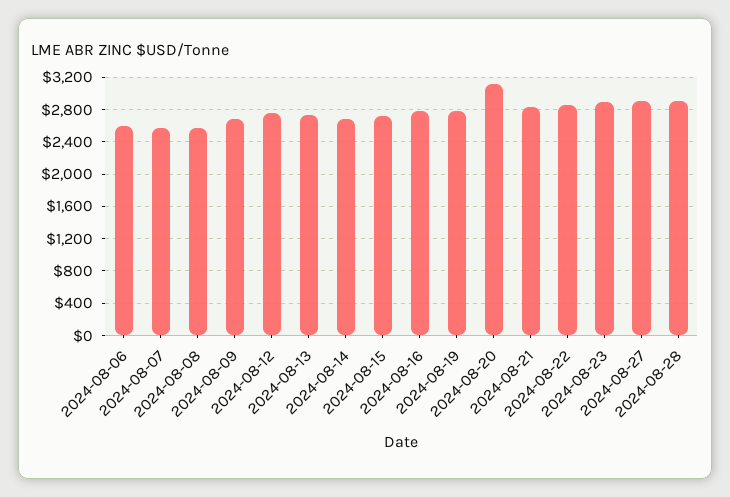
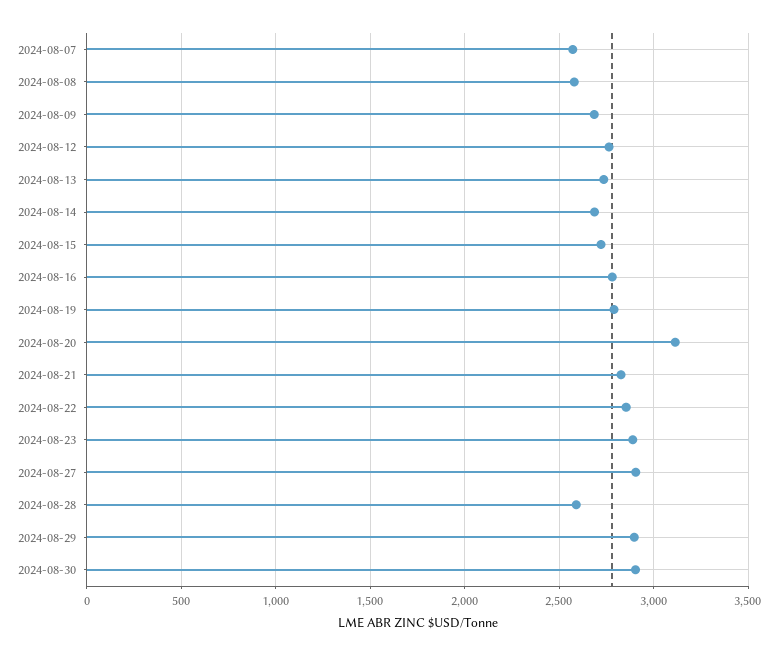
2024-08-06: 2600 -> none
2024-08-28: 2900 -> 2600
2024-08-29: none -> 2900
2024-08-30: none -> 2900

